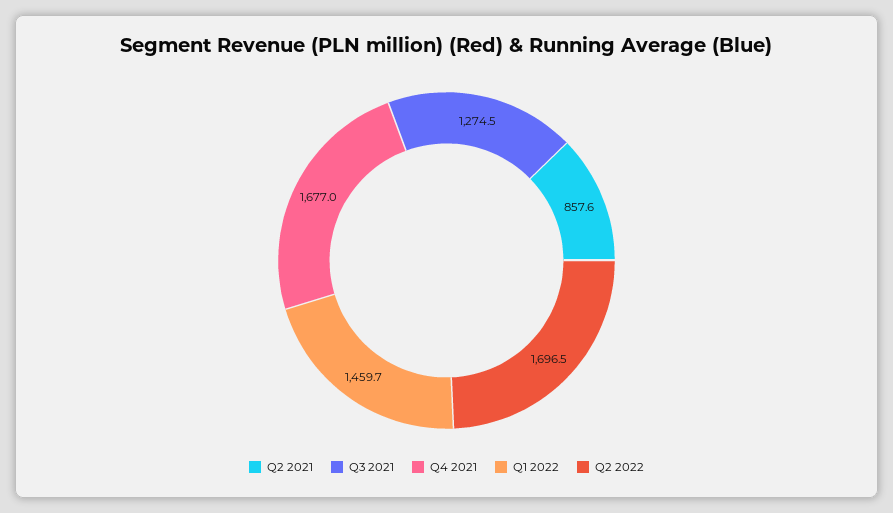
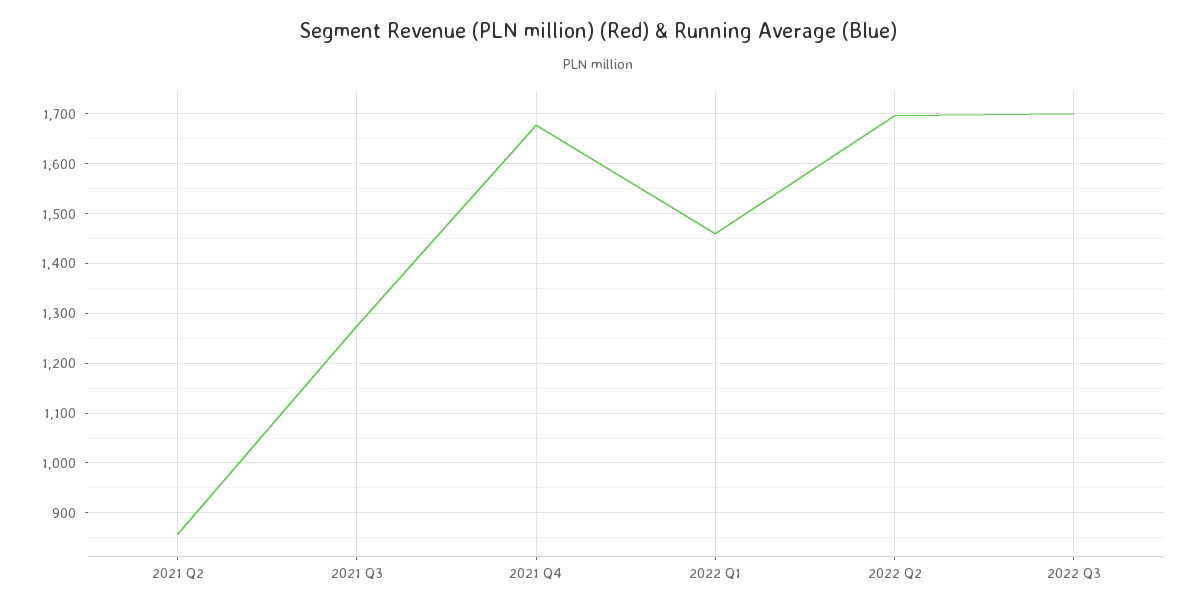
2022 Q3: none -> 1700

